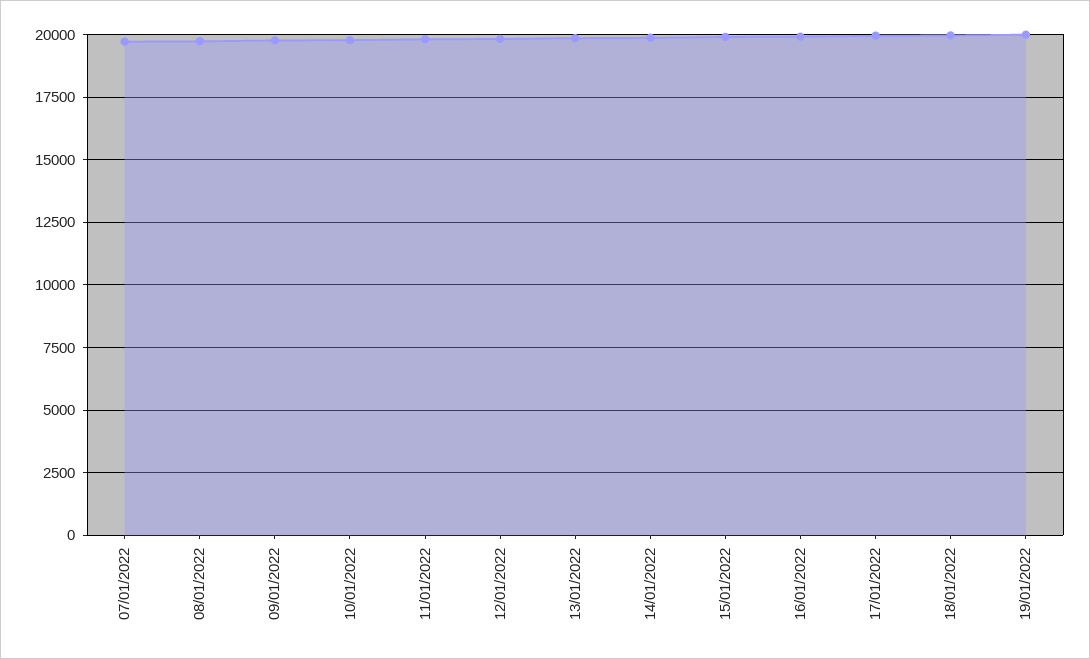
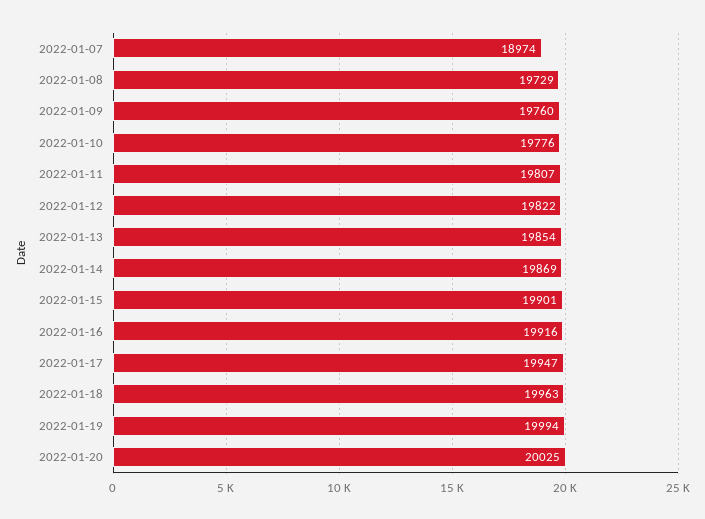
07/01/2022: 19750 -> 18974
2022-01-20: none -> 20025

